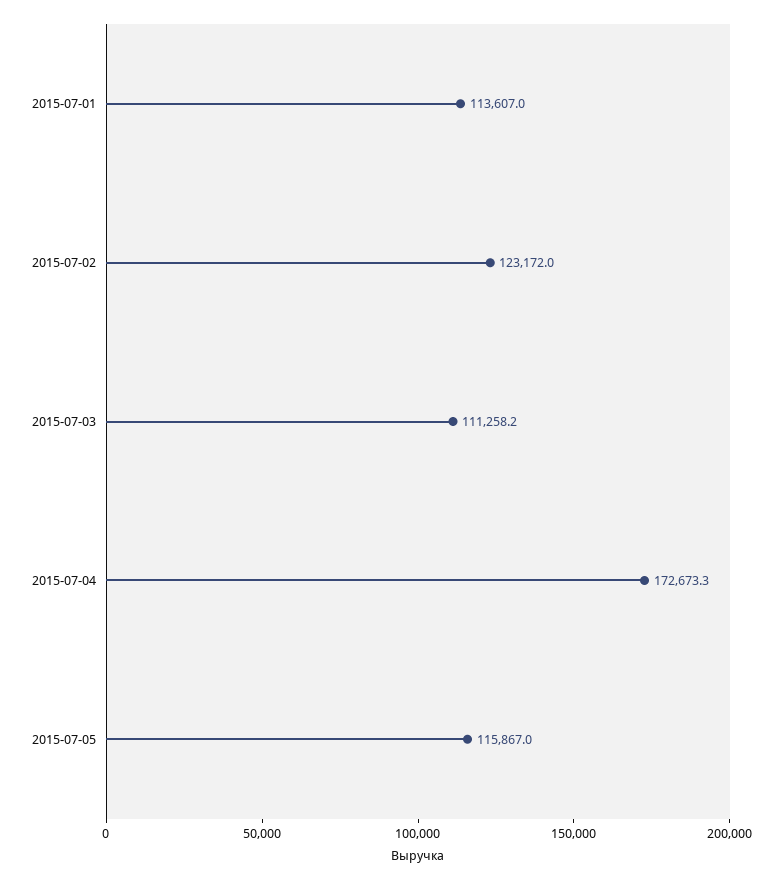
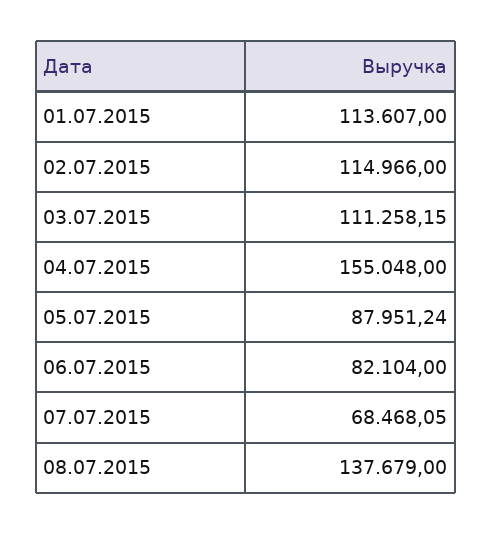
2015-07-02: 123172 -> 114966
2015-07-04: 172673.3 -> 155048
2015-07-05: 115867 -> 87951.24
06.07.2015: none -> 82104
07.07.2015: none -> 68468.05
08.07.2015: none -> 137679

